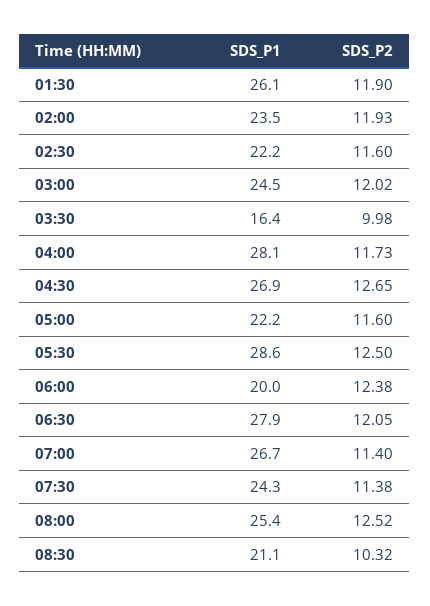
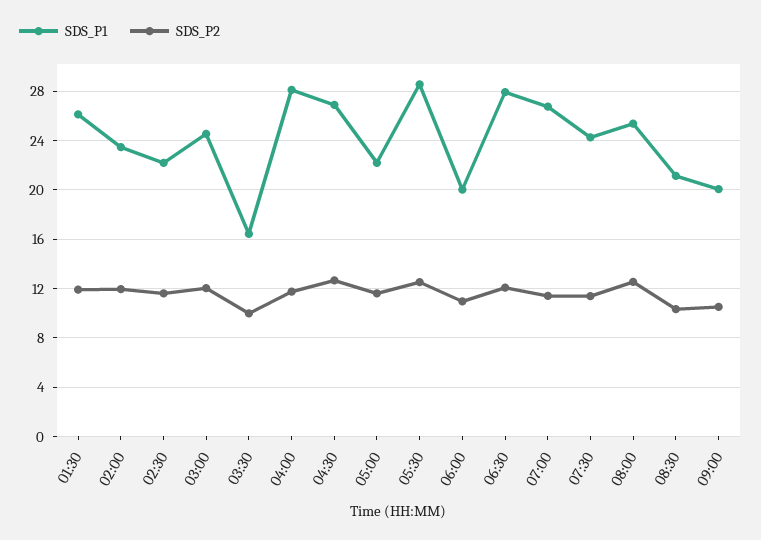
SDS_P2, 06:00: 12.38 -> 11
SDS_P1, 09:00: none -> 20
SDS_P2, 09:00: none -> 10.5

